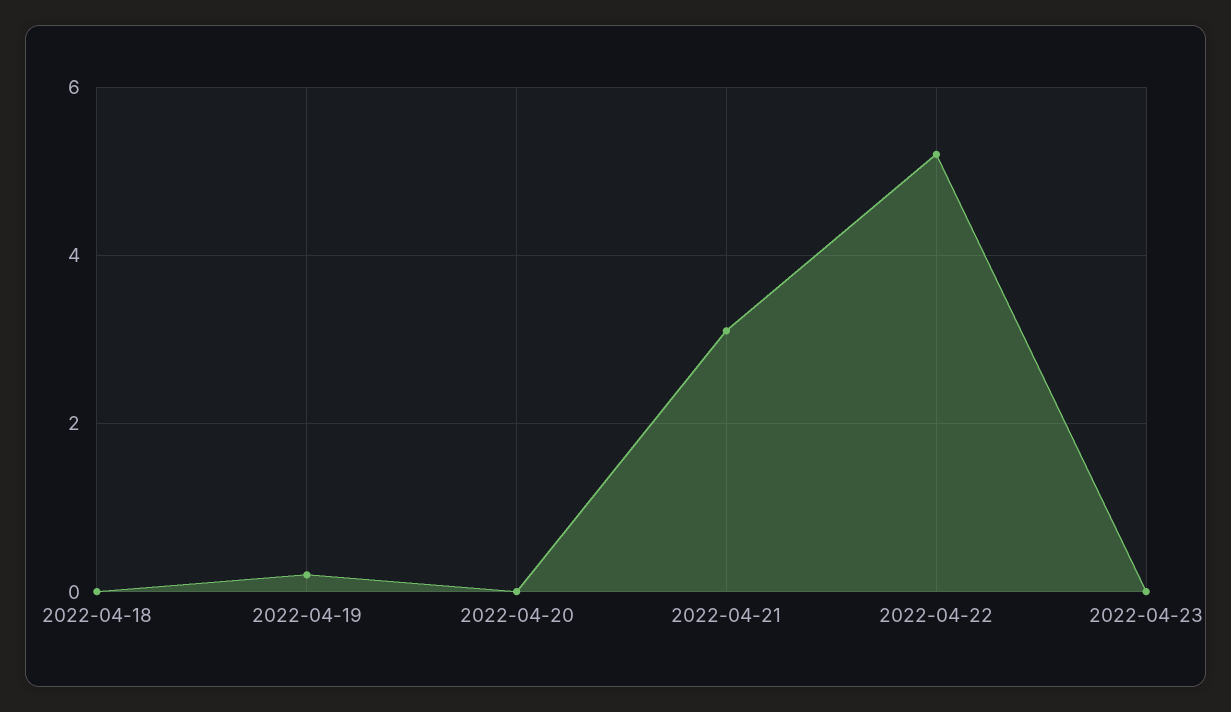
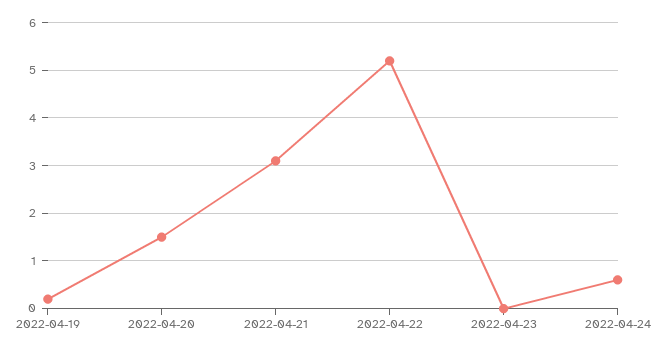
2022-04-18: 0 -> none
2022-04-20: 0 -> 1.5
2022-04-24: none -> 0.5

